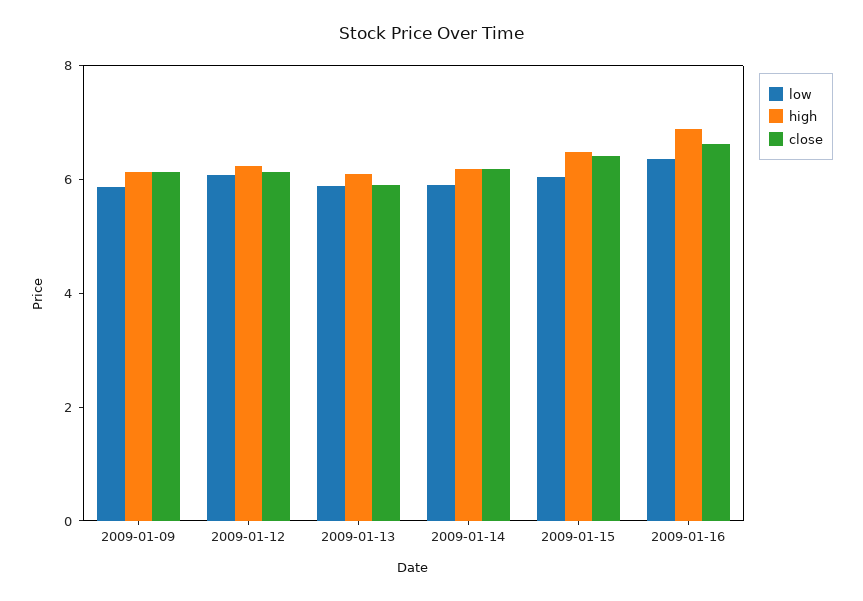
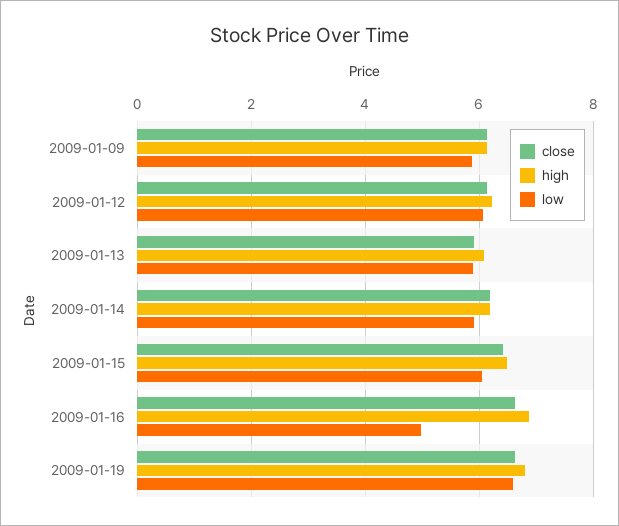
low, 2009-01-16: 6.5 -> 5
close, 2009-01-19: none -> 6.6
high, 2009-01-19: none -> 6.8
low, 2009-01-19: none -> 6.6

